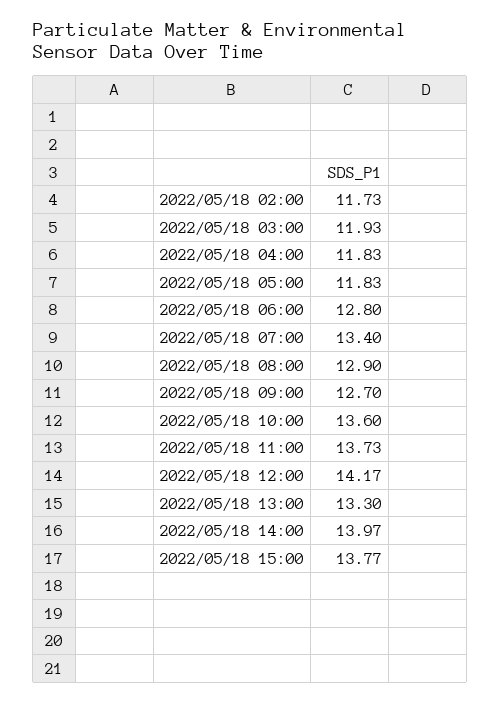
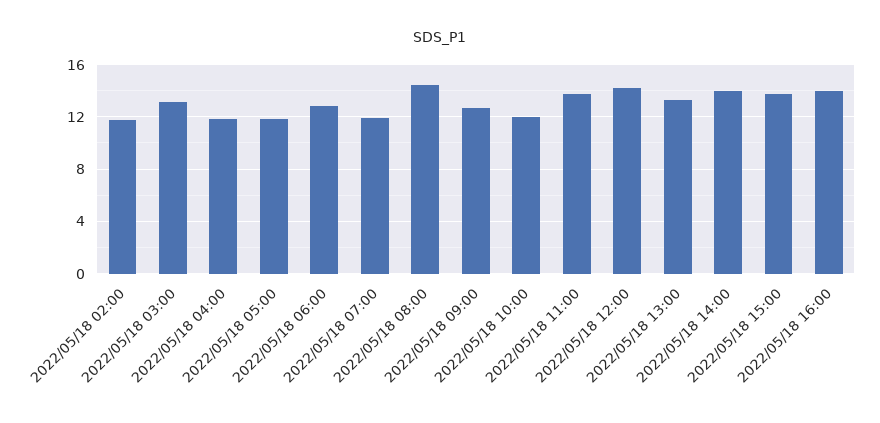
2022/05/18 03:00: 11.93 -> 13
2022/05/18 07:00: 13.4 -> 12
2022/05/18 08:00: 12.9 -> 14.5
2022/05/18 10:00: 13.6 -> 12
2022/05/18 16:00: none -> 14

